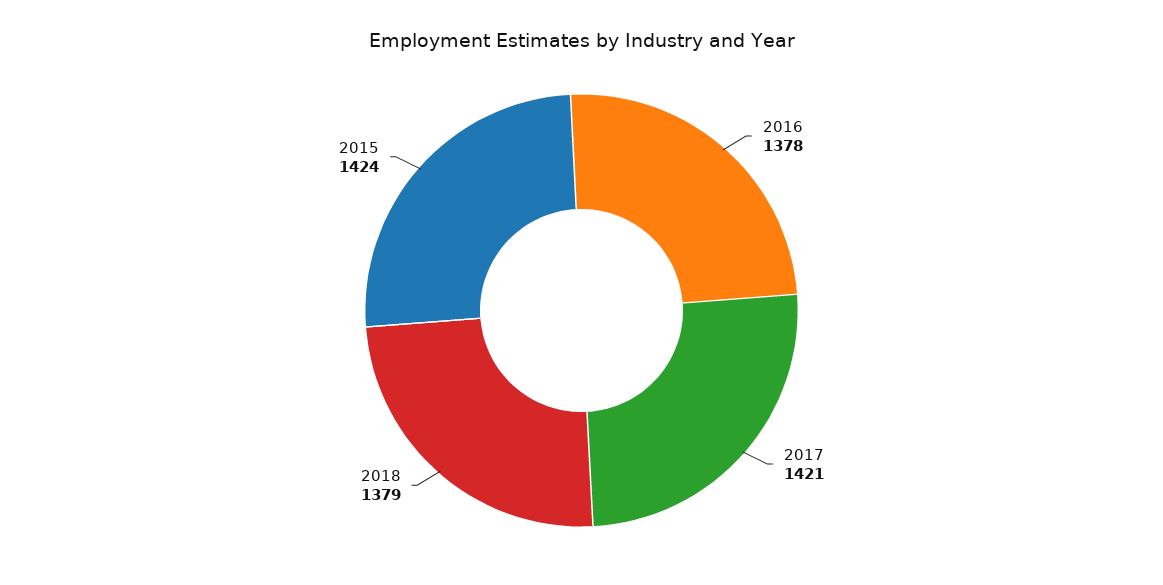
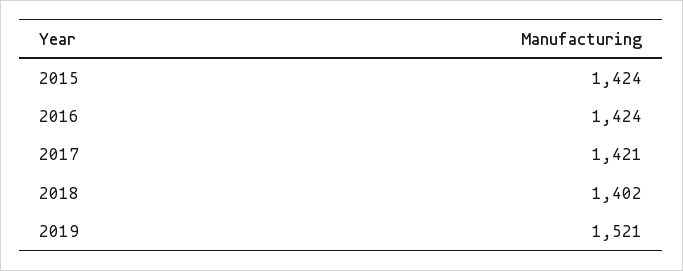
2016: 1378 -> 1424
2018: 1379 -> 1402
2019: none -> 1521

